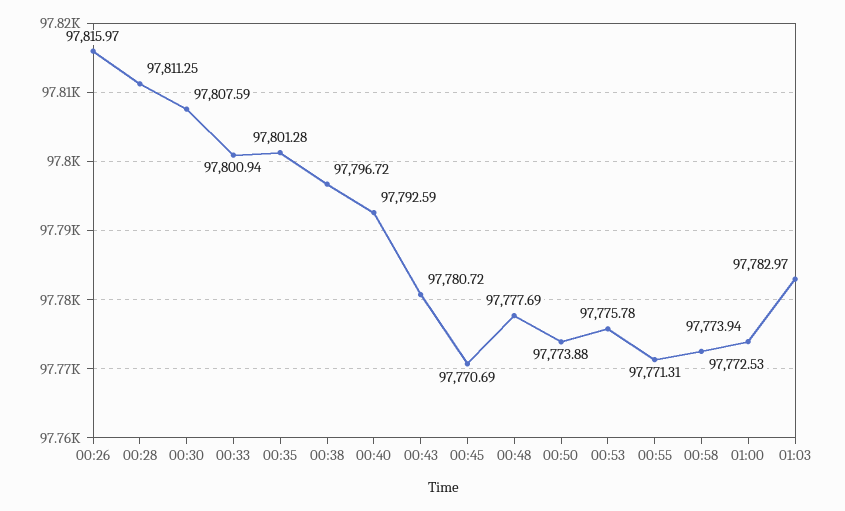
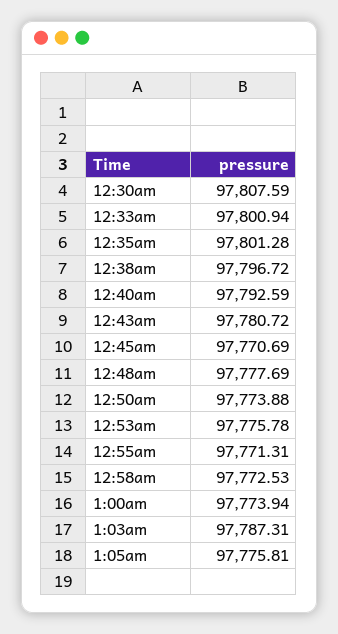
00:26: 97815.97 -> none
00:28: 97811.25 -> none
01:03: 97782.97 -> 97787.31
1:05am: none -> 97775.81

